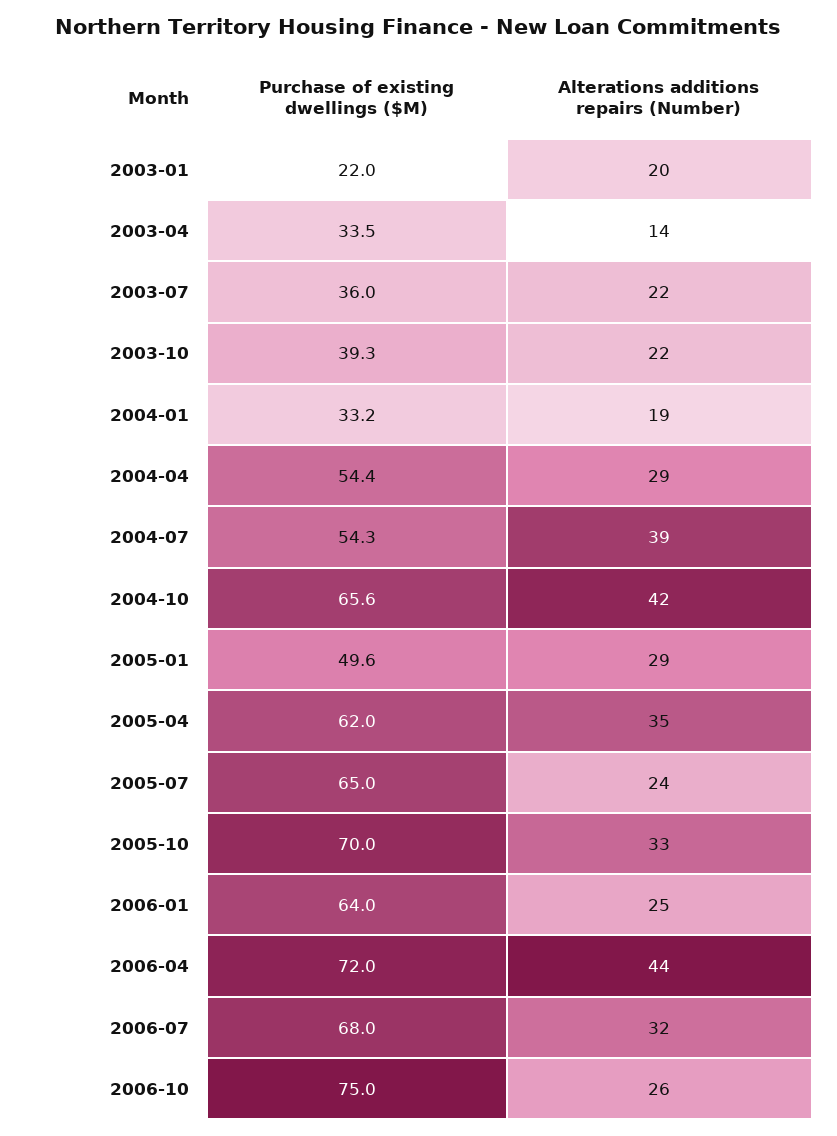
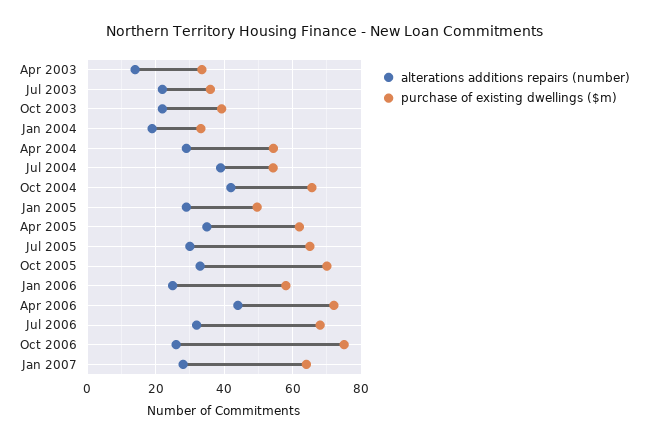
Purchase of existing dwellings ($M), 2003-01: 22 -> none
Alterations additions repairs (Number), 2003-01: 20 -> none
Alterations additions repairs (Number), 2005-07: 24 -> 30
Purchase of existing dwellings ($M), 2006-01: 64 -> 58
Alterations additions repairs (Number), Jan 2007: none -> 28
Purchase of existing dwellings ($M), Jan 2007: none -> 64

